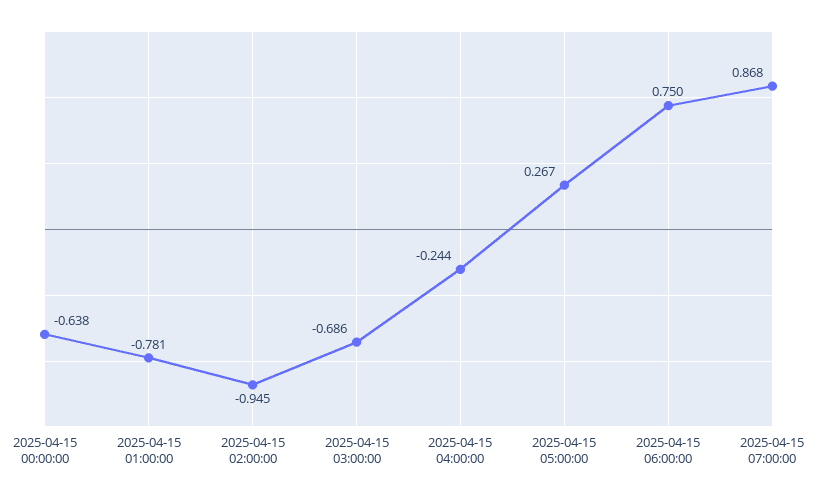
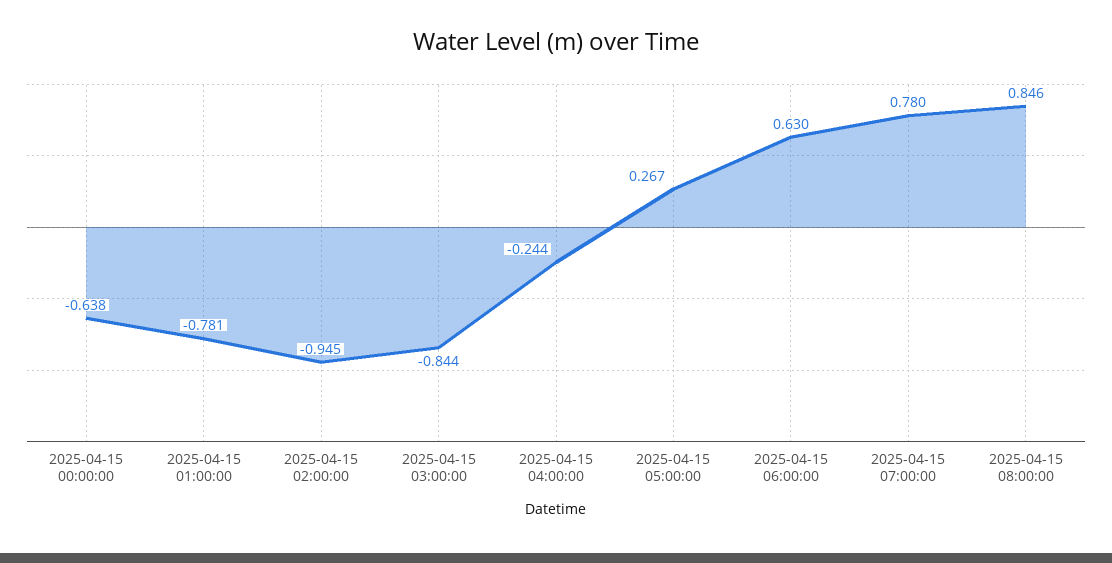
2025-04-15 03:00:00: -0.686 -> -0.844
2025-04-15 06:00:00: 0.75 -> 0.63
2025-04-15 07:00:00: 0.868 -> 0.78
2025-04-15 08:00:00: none -> 0.846

